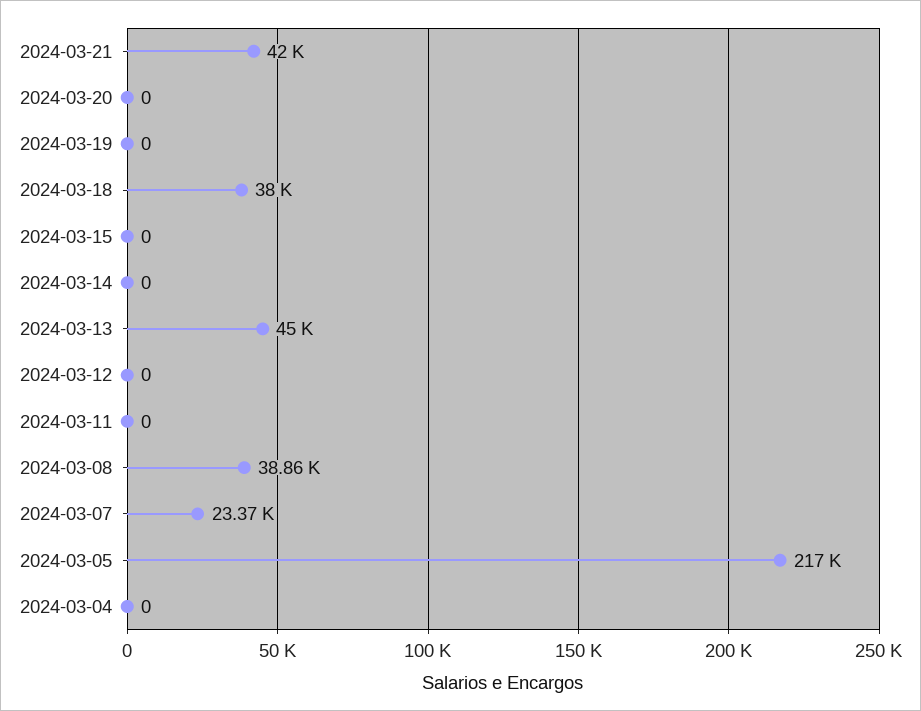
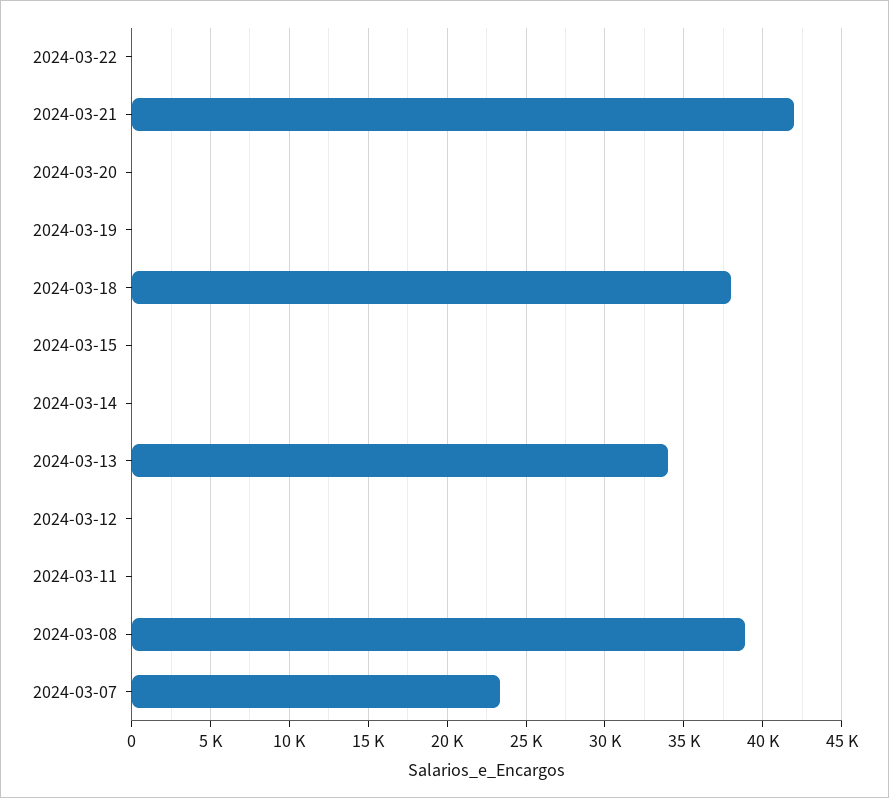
2024-03-13: 45000 -> 34000
2024-03-05: 217000 -> none
2024-03-04: 0 -> none
2024-03-22: none -> 0

